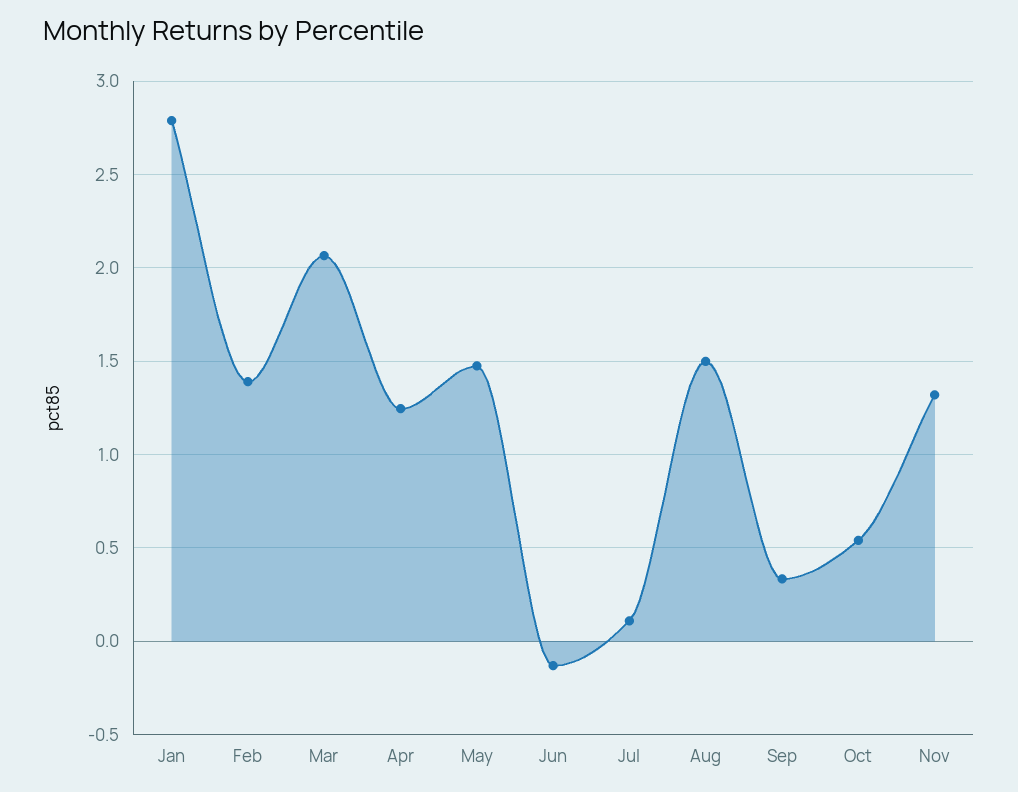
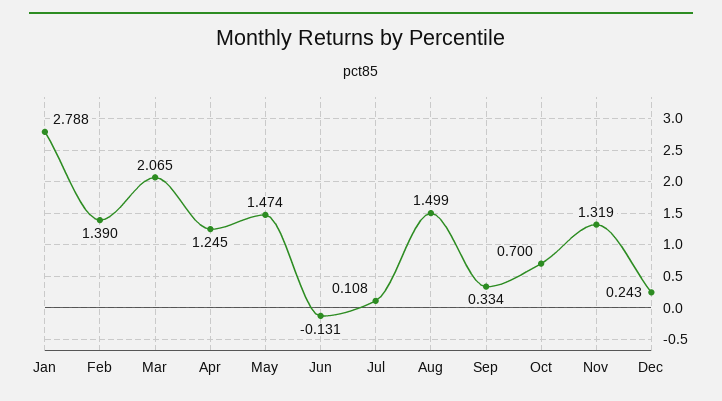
Oct: 0.55 -> 0.7
Dec: none -> 0.243

